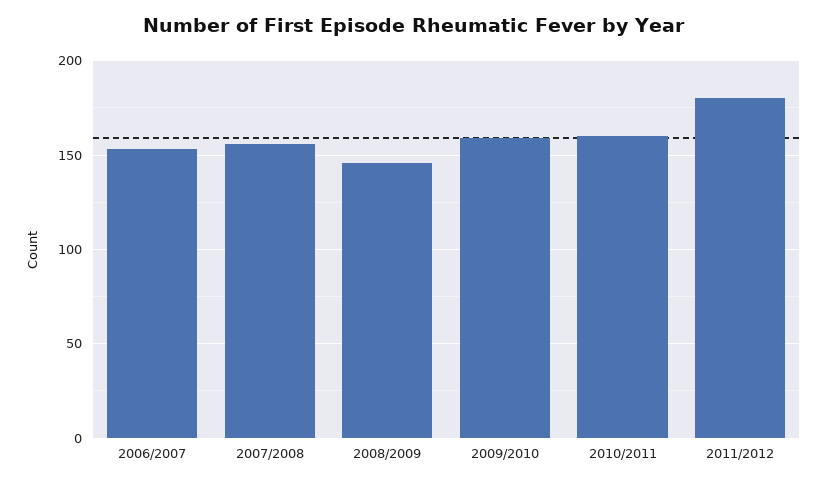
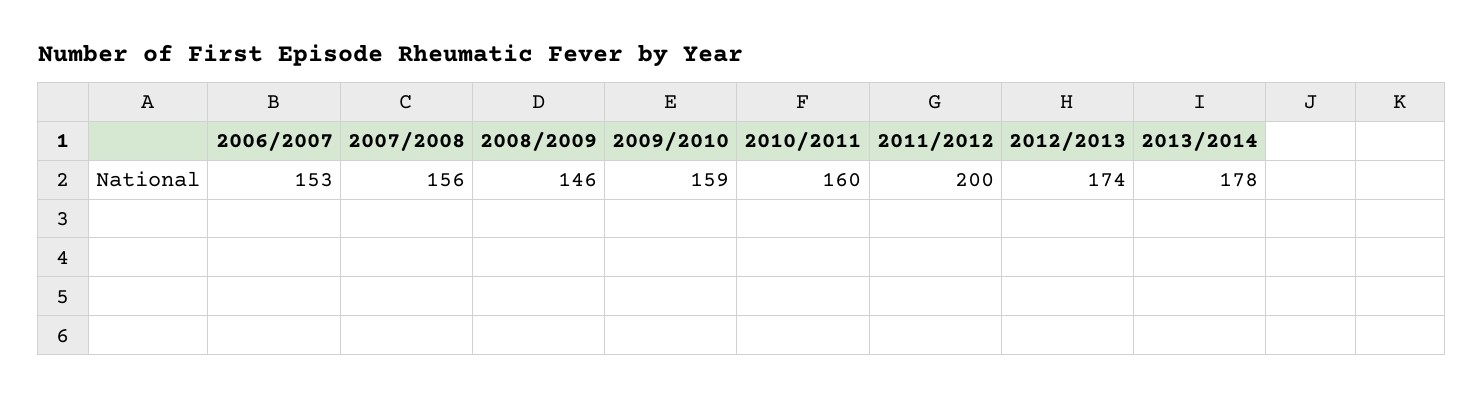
2011/2012: 180 -> 200
2012/2013: none -> 174
2013/2014: none -> 178

